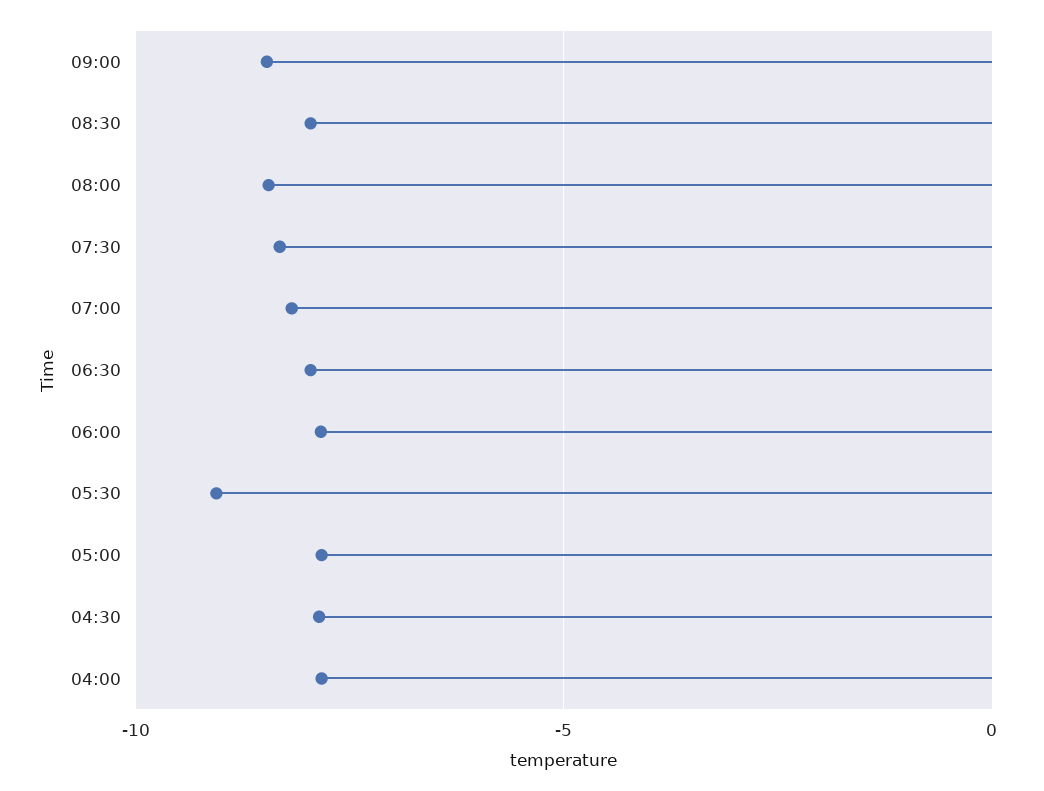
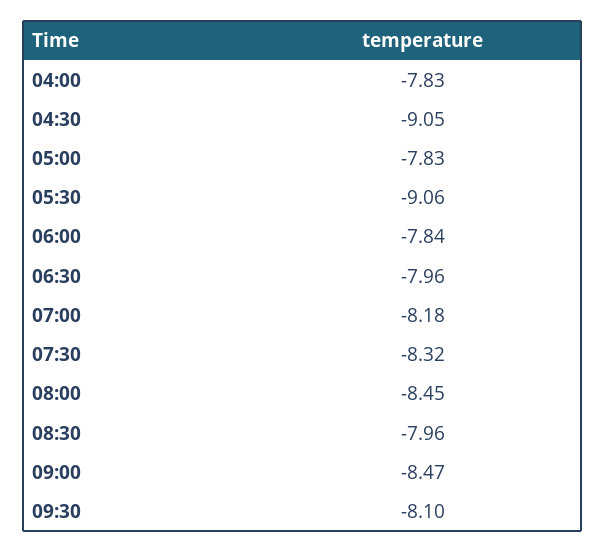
04:30: -8 -> -9.05
09:30: none -> -8.1

